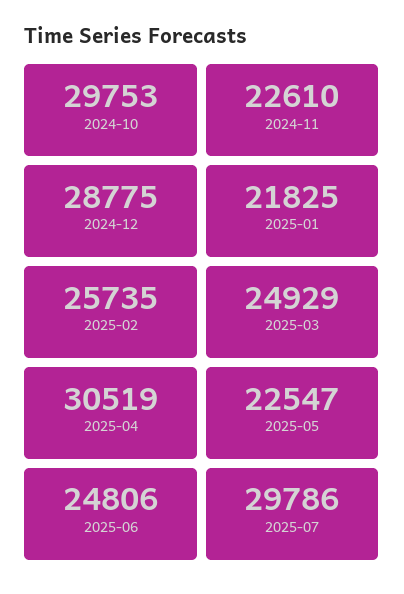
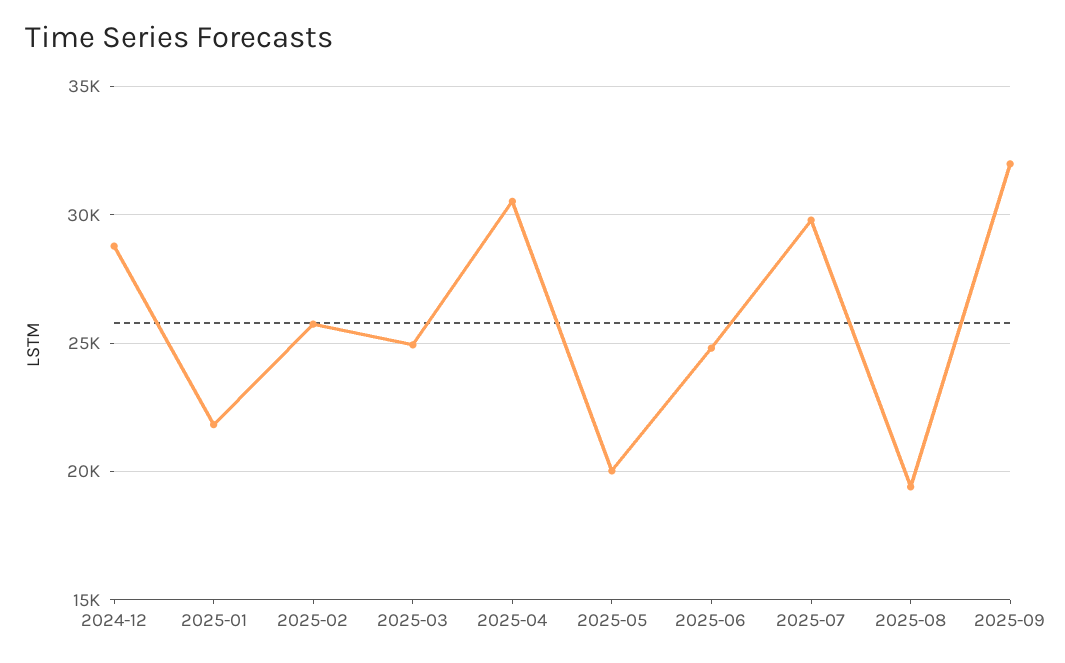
2024-10: 29753 -> none
2024-11: 22610 -> none
2025-05: 22547 -> 20000
2025-08: none -> 19500
2025-09: none -> 32000

